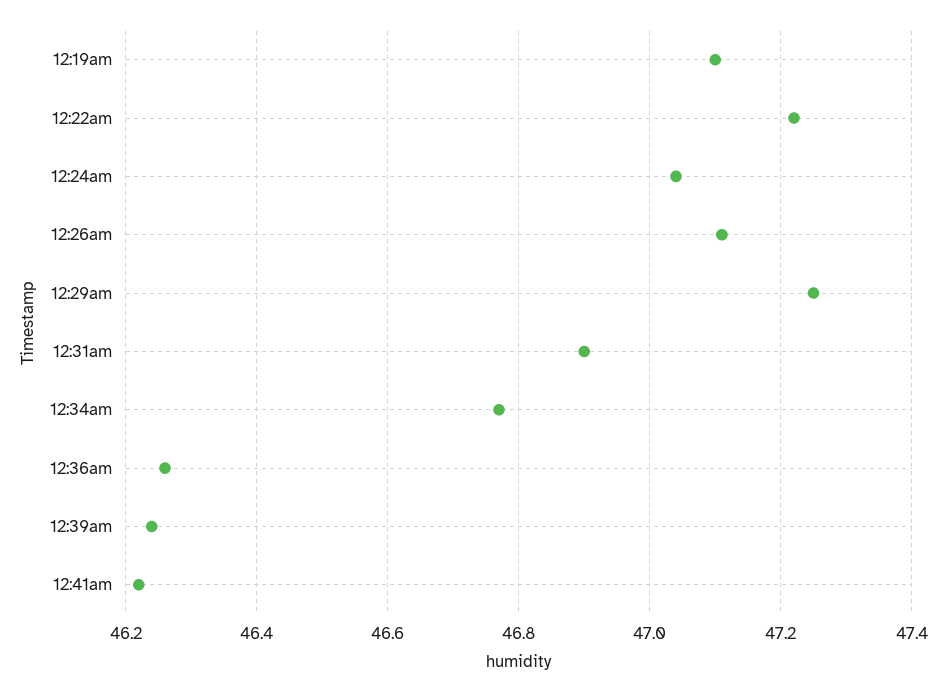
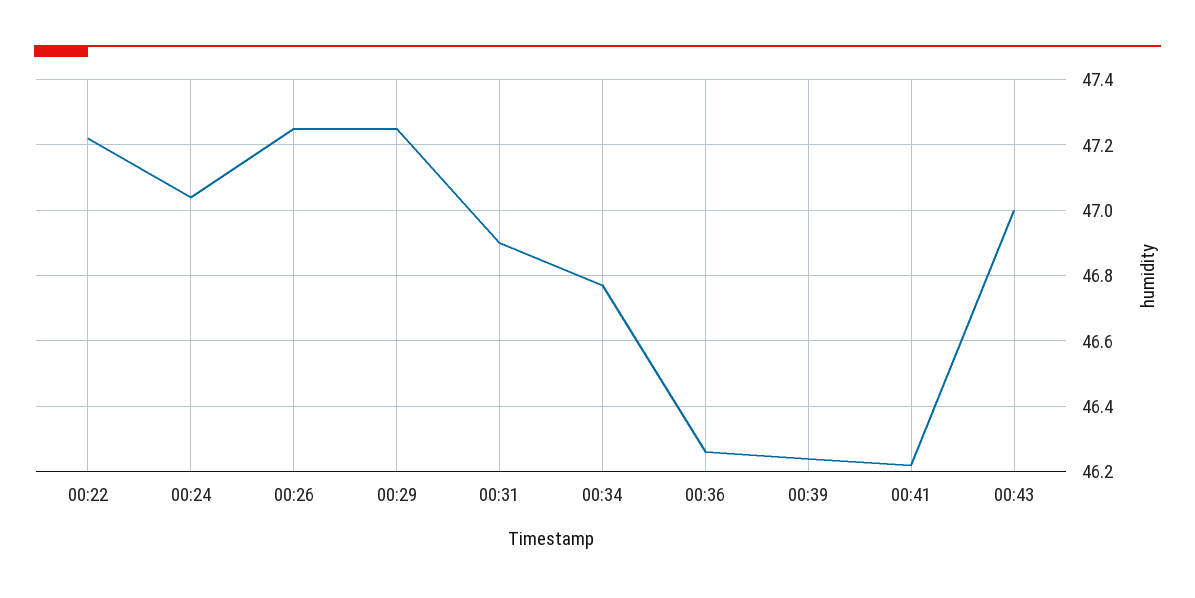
12:19am: 47.1 -> none
12:26am: 47.1 -> 47.25
00:43: none -> 47

